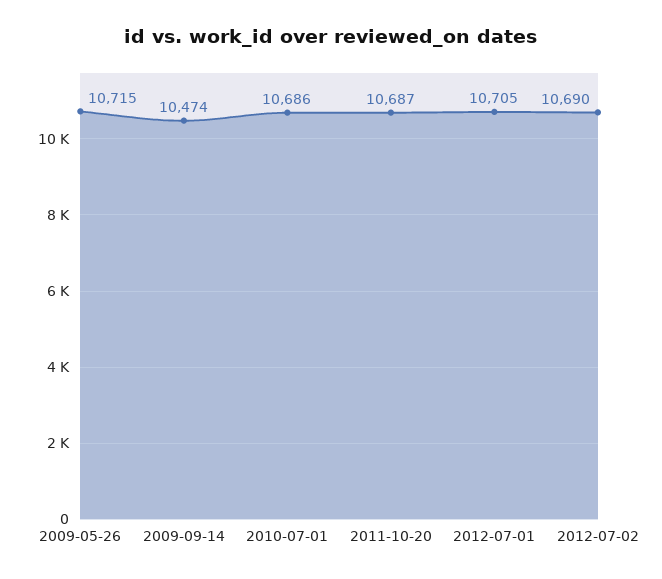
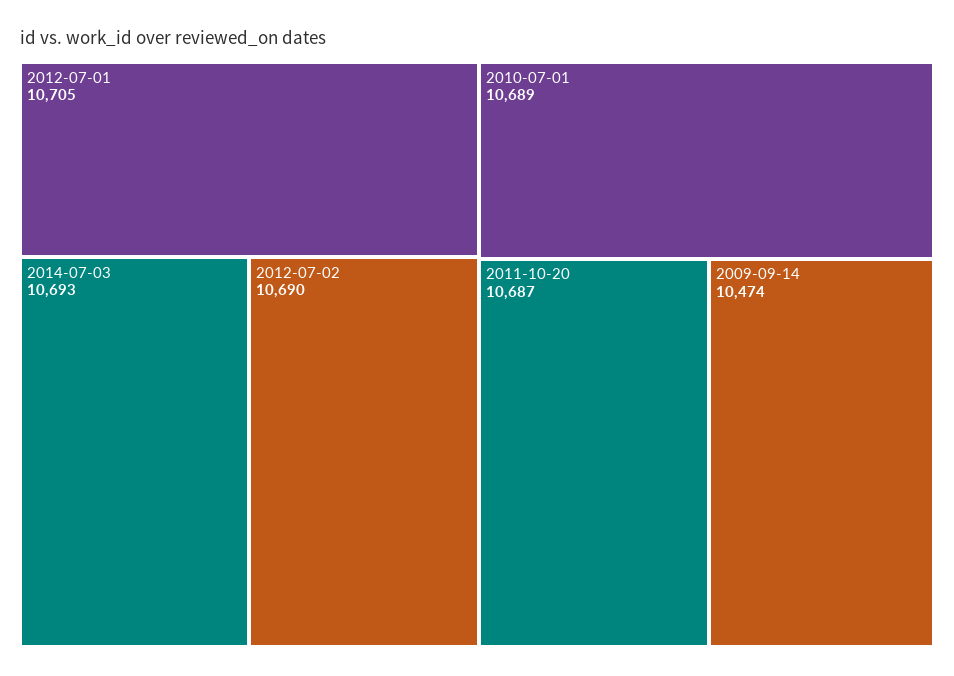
2009-05-26: 10715 -> none
2010-07-01: 10686 -> 10689
2014-07-03: none -> 10693

